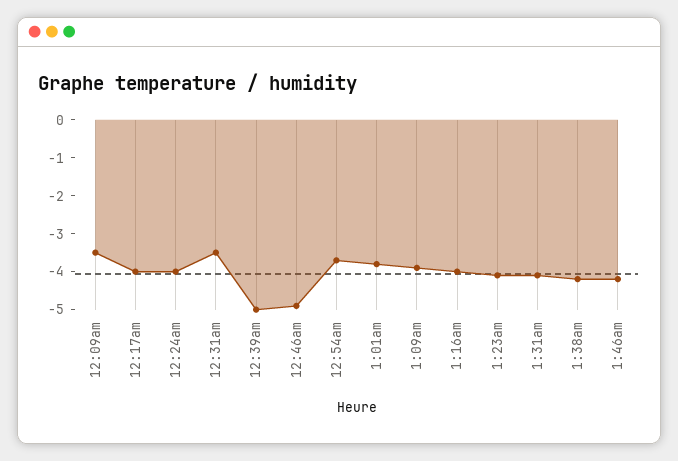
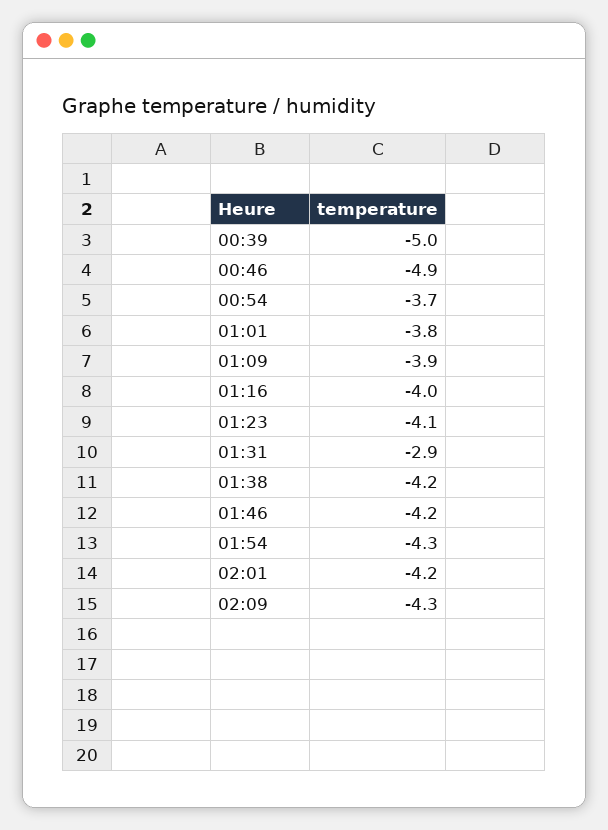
12:09am: -3.5 -> none
12:17am: -4 -> none
12:24am: -4 -> none
12:31am: -3.5 -> none
1:31am: -4 -> -2.9
01:54: none -> -4.3
02:01: none -> -4.2
02:09: none -> -4.3

